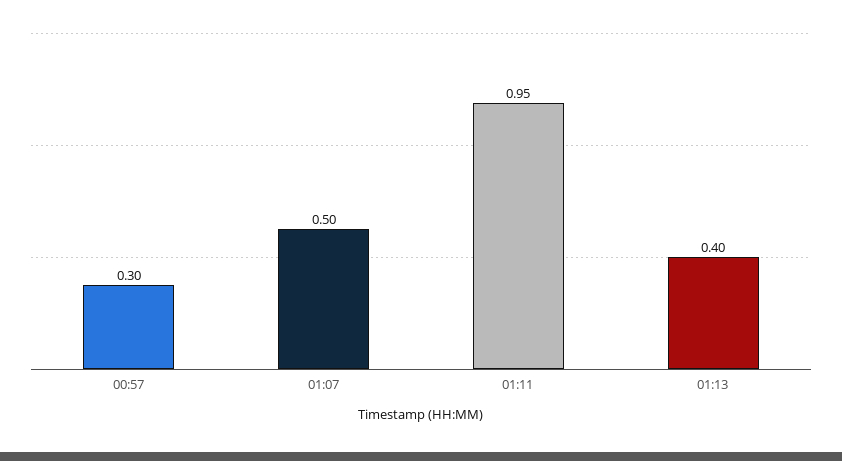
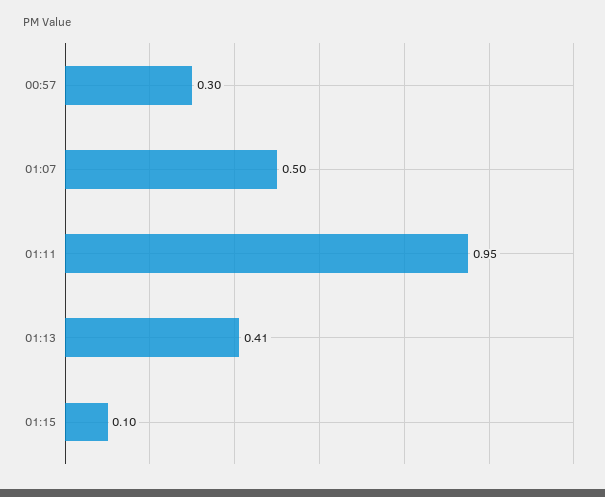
01:13: 0.4 -> 0.41
01:15: none -> 0.1

